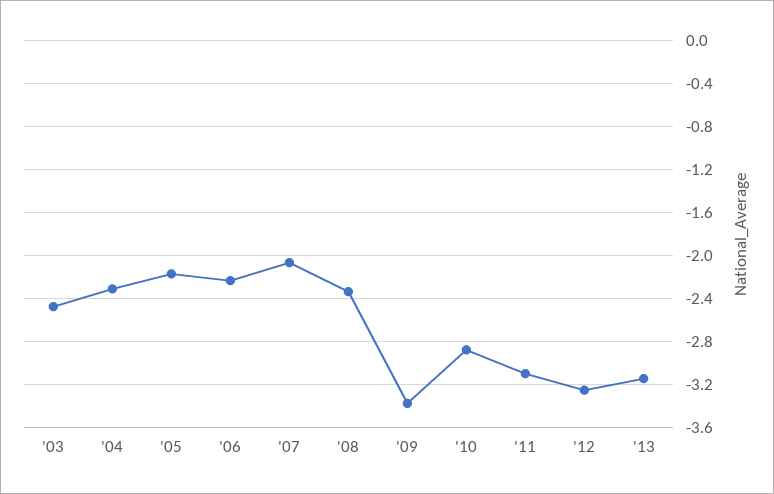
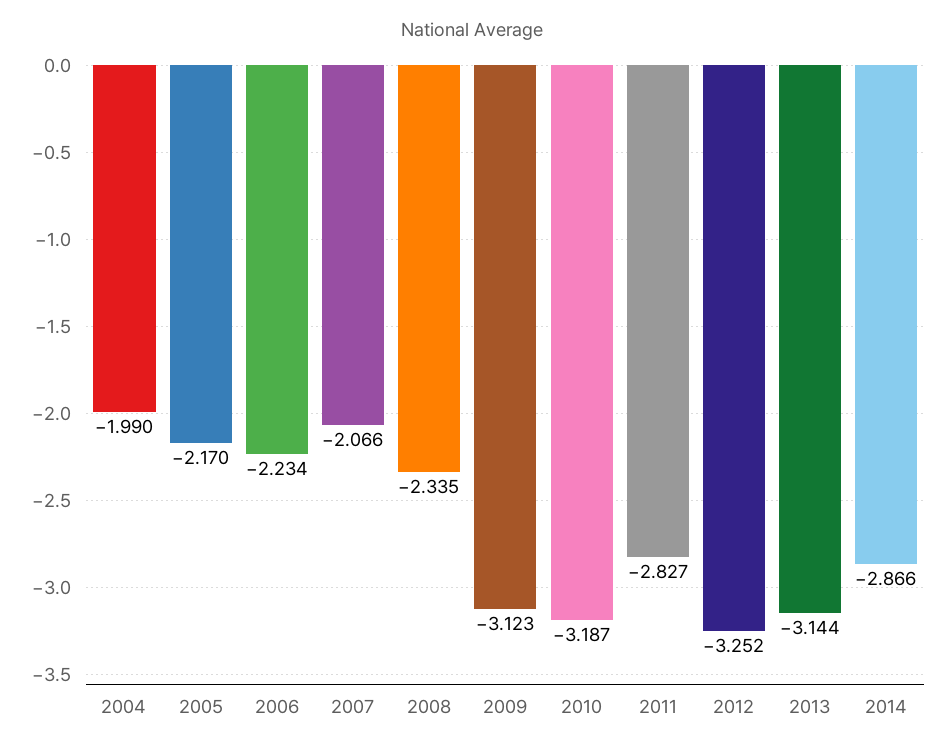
'03: -2.5 -> none
'04: -2.3 -> -1.99
'09: -3.4 -> -3.123
'10: -2.9 -> -3.187
'11: -3.1 -> -2.827
2014: none -> -2.866

